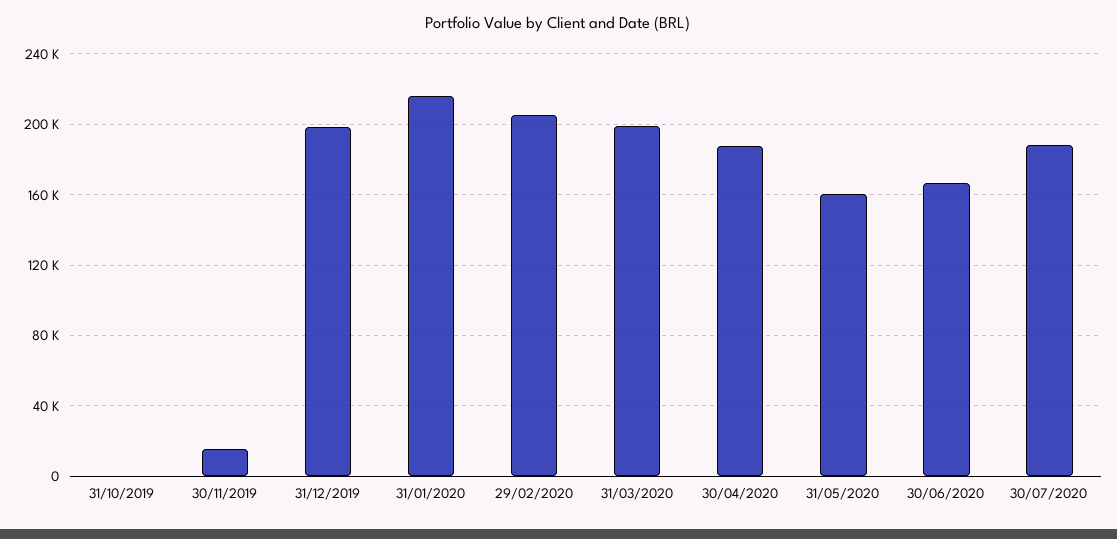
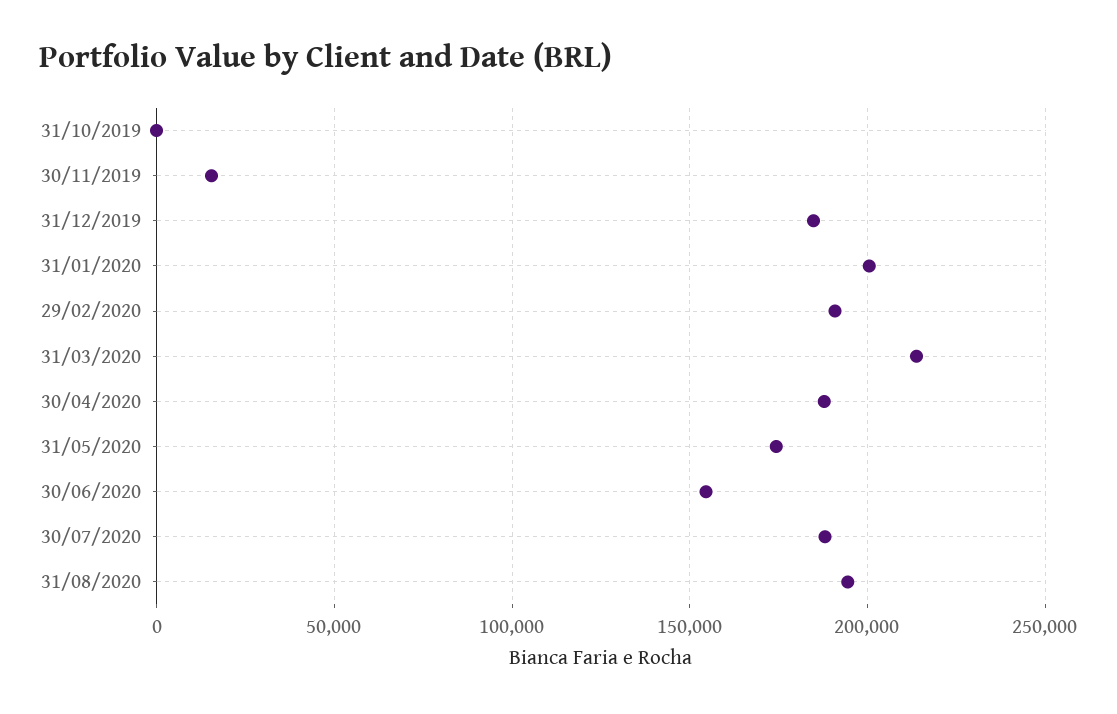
31/12/2019: 200000 -> 185000
31/01/2020: 215000 -> 200000
29/02/2020: 205000 -> 190000
31/03/2020: 200000 -> 215000
31/05/2020: 160000 -> 175000
30/06/2020: 165000 -> 155000
31/08/2020: none -> 195000

